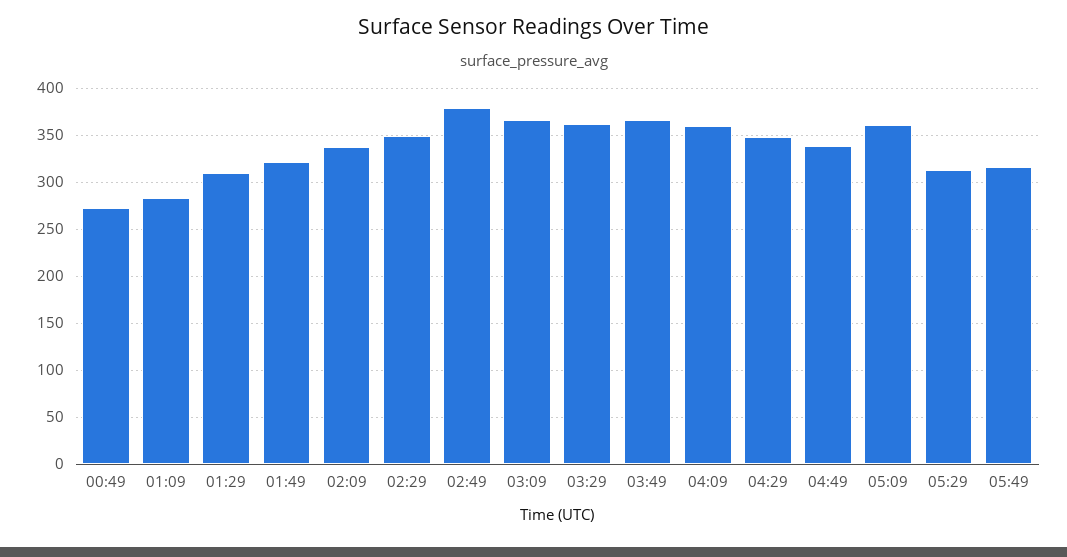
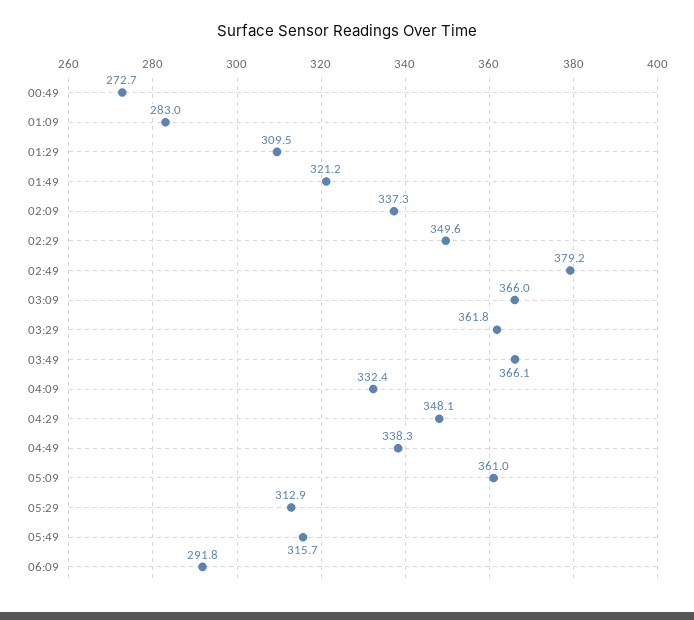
04:09: 360 -> 332.4
06:09: none -> 291.8

